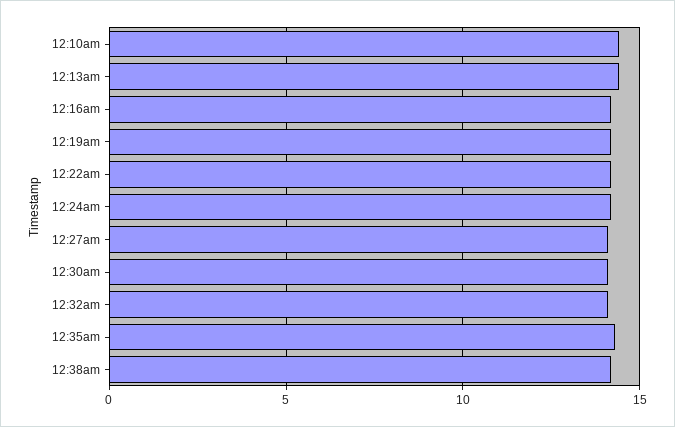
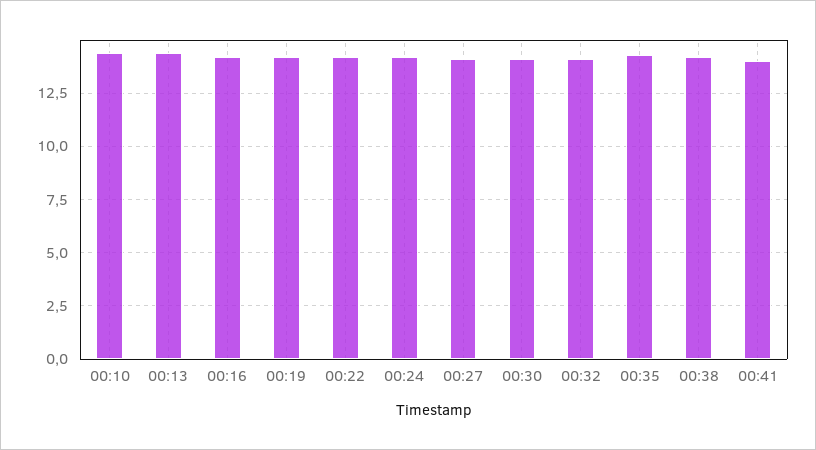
00:41: none -> 14

